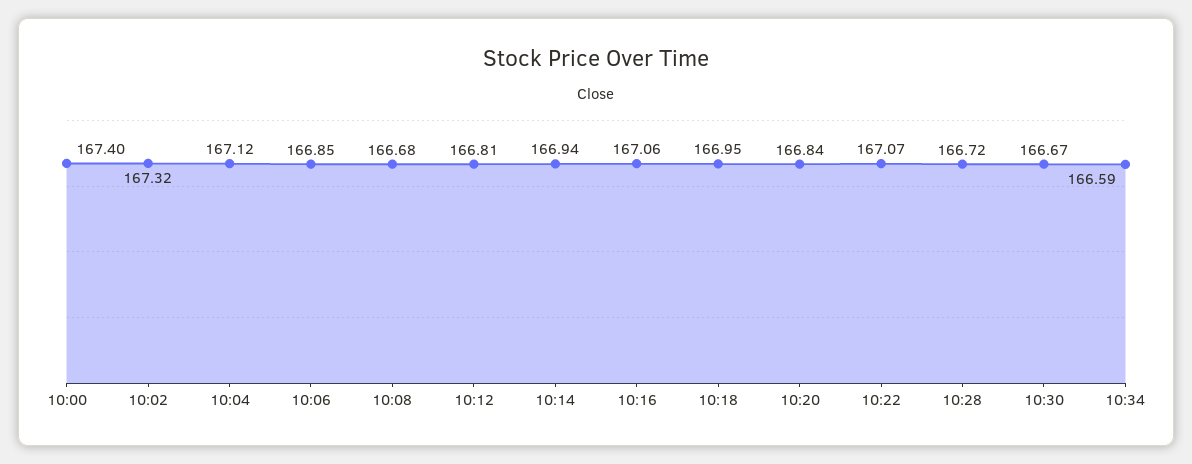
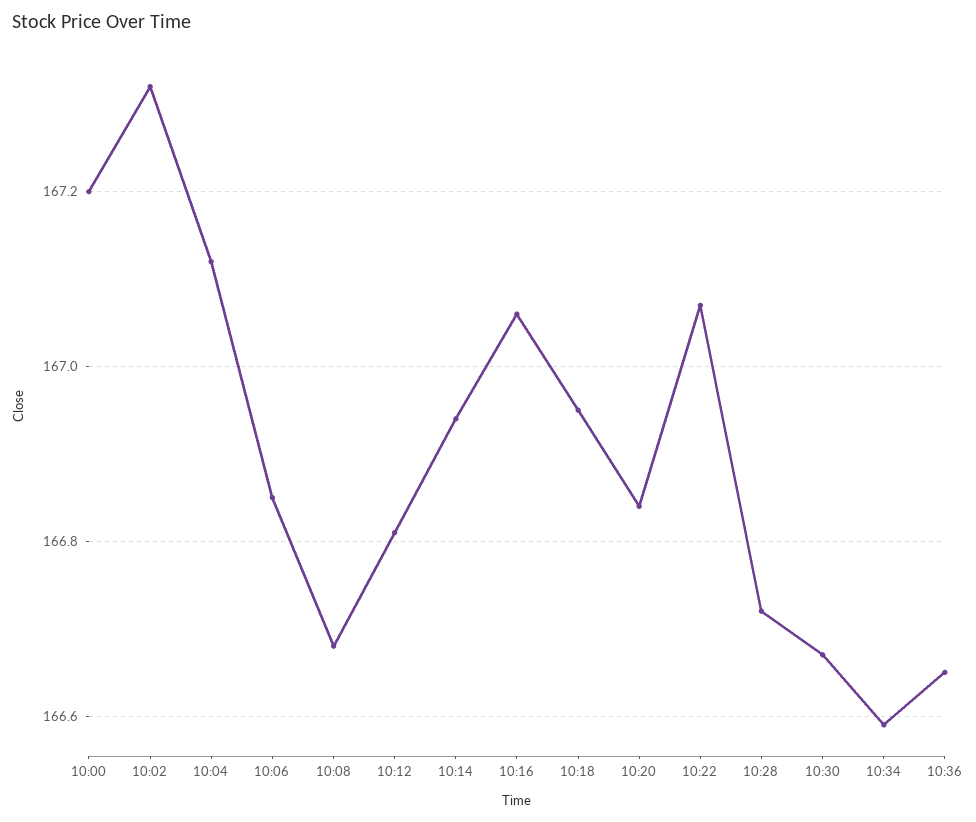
10:00: 167.4 -> 167.2
10:36: none -> 166.65

